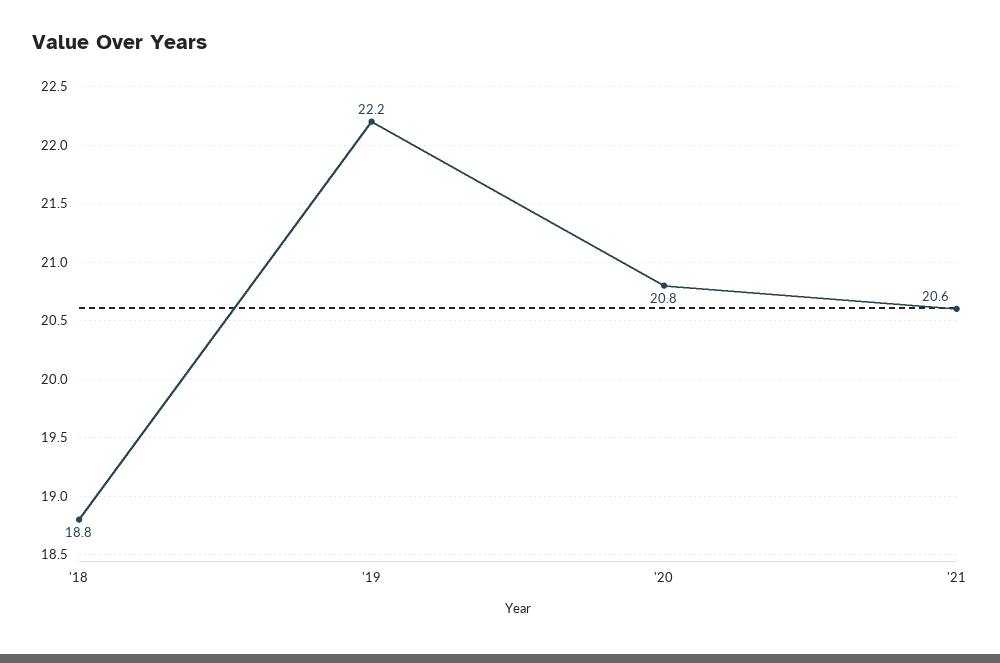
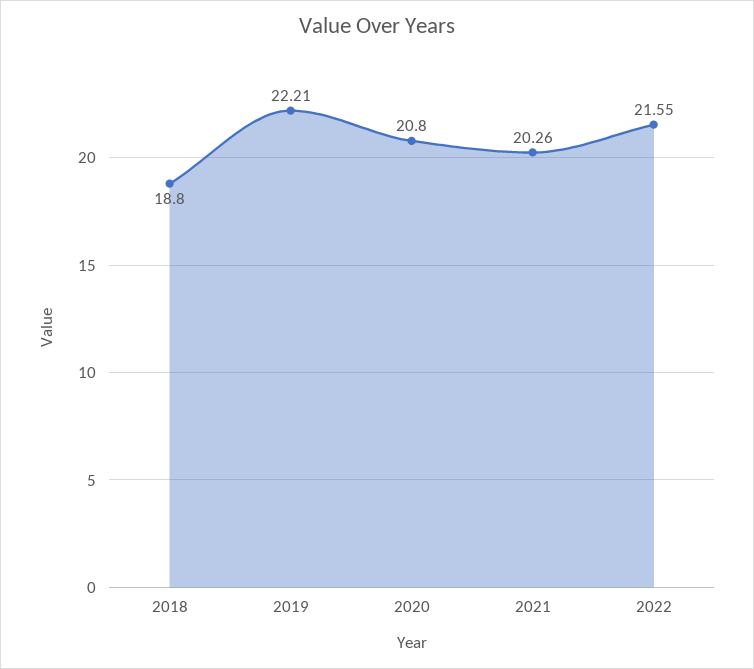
'21: 20.6 -> 20.26
2022: none -> 21.55

